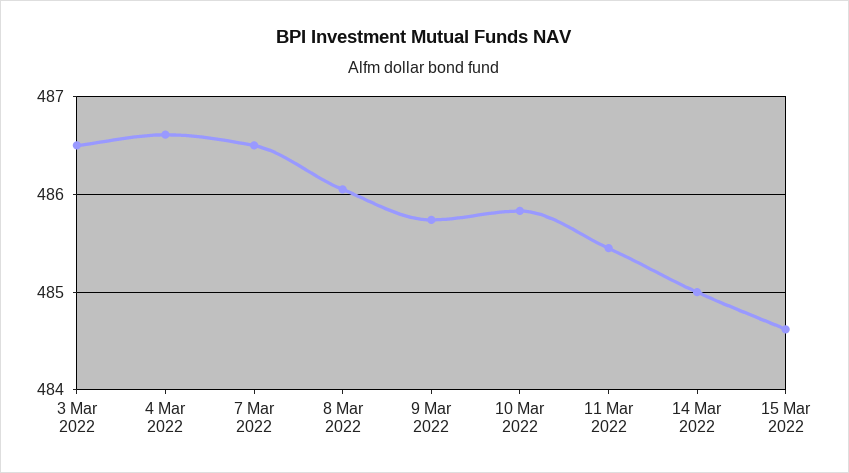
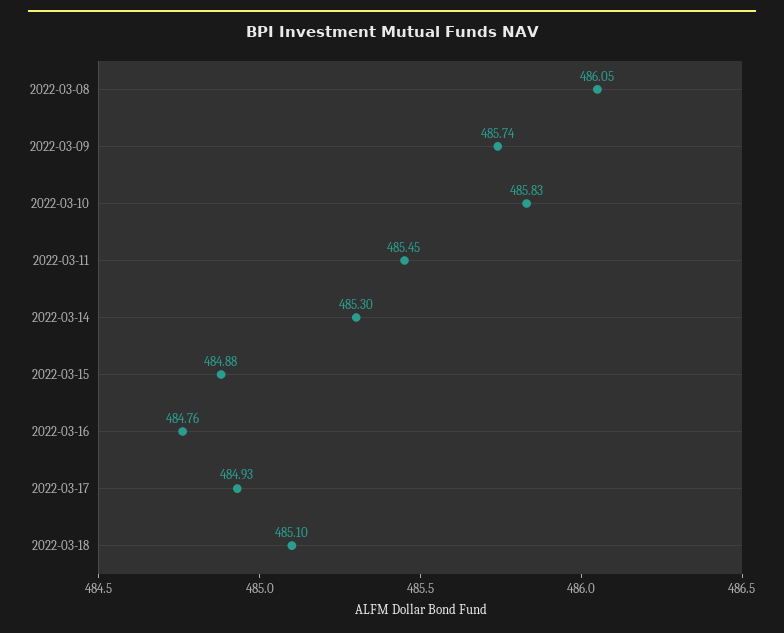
3 Mar 2022: 486.5 -> none
4 Mar 2022: 486.6 -> none
7 Mar 2022: 486.5 -> none
14 Mar 2022: 485 -> 485.3
15 Mar 2022: 484.6 -> 484.88
2022-03-16: none -> 484.76
2022-03-17: none -> 484.93
2022-03-18: none -> 485.1

